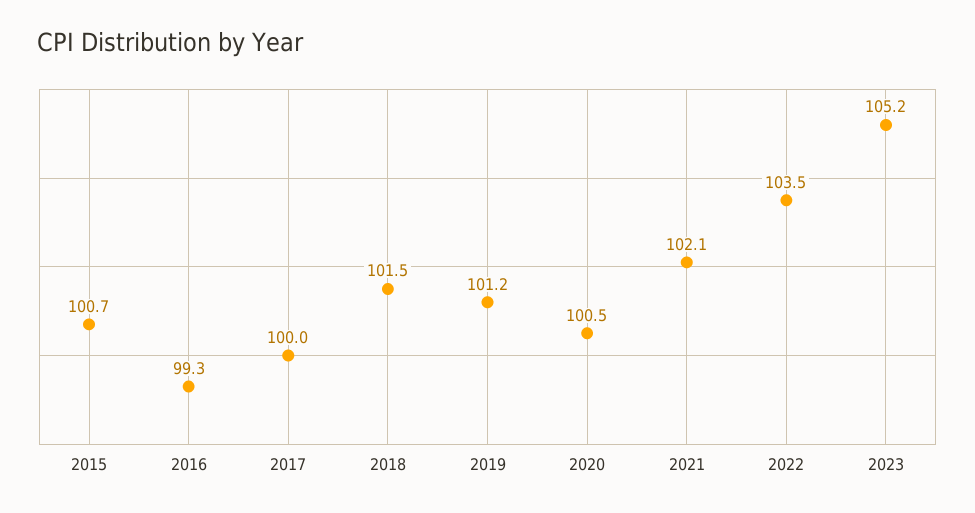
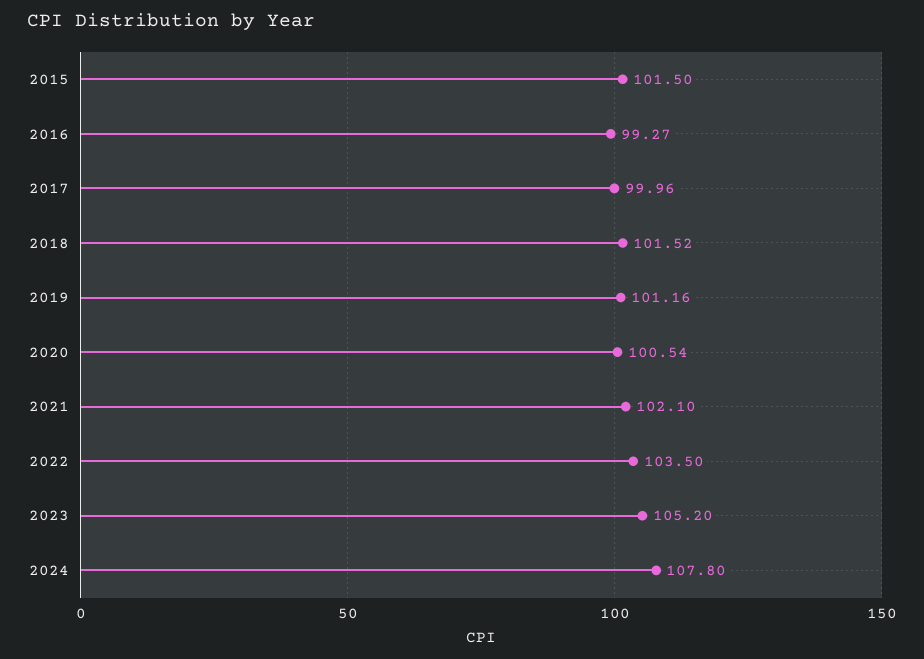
2015: 100.7 -> 101.5
2024: none -> 107.8

